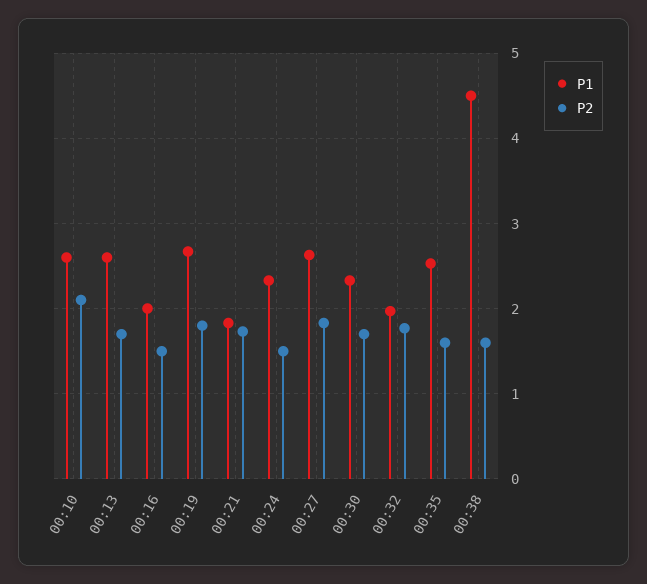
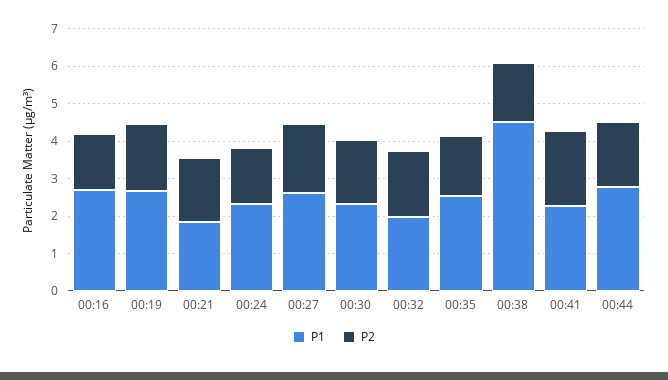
P1, 00:10: 2.6 -> none
P2, 00:10: 2.1 -> none
P1, 00:13: 2.6 -> none
P2, 00:13: 1.7 -> none
P1, 00:16: 2 -> 2.75
P1, 00:41: none -> 2.25
P2, 00:41: none -> 2
P1, 00:44: none -> 2.75
P2, 00:44: none -> 1.75

